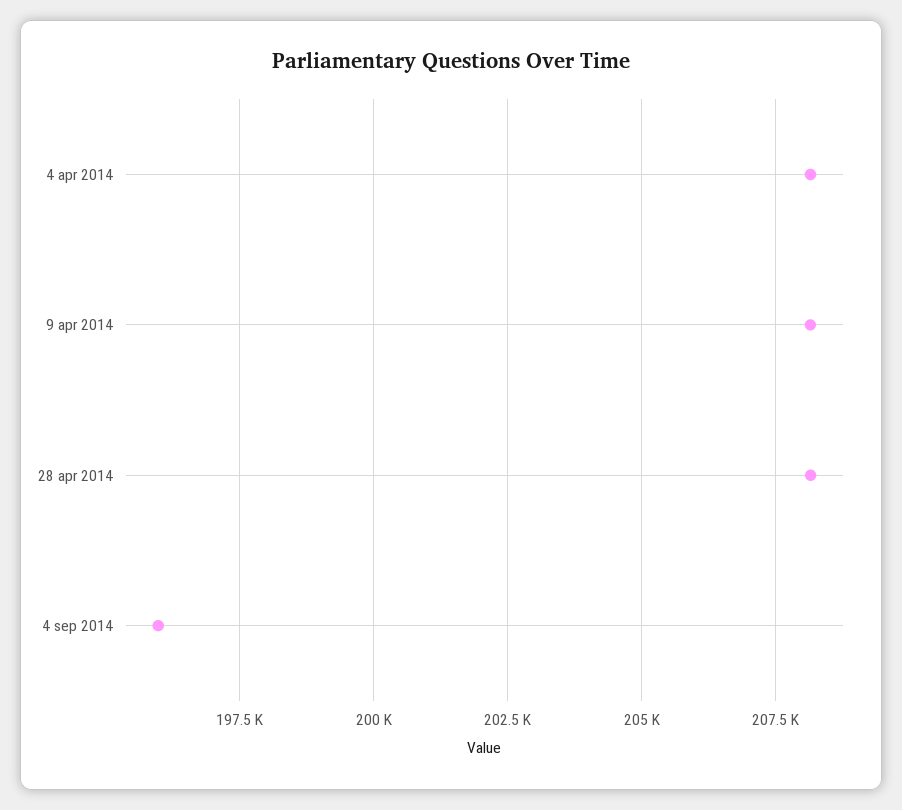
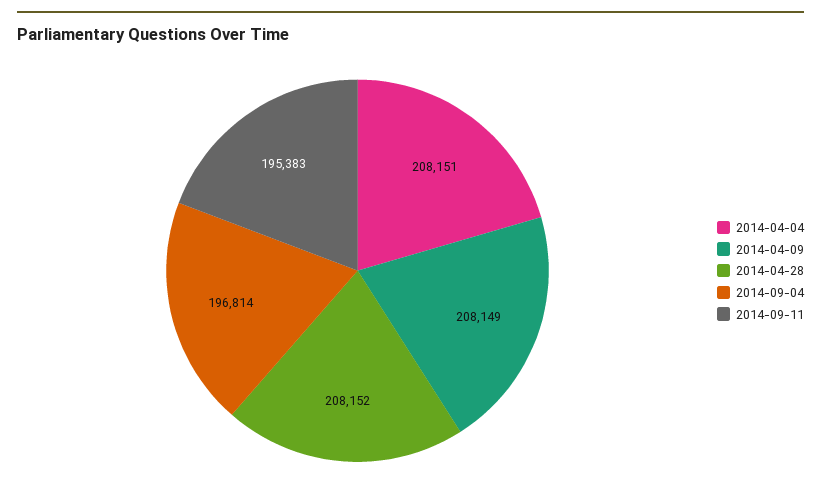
4 sep 2014: 196000 -> 196814
2014-09-11: none -> 195383

